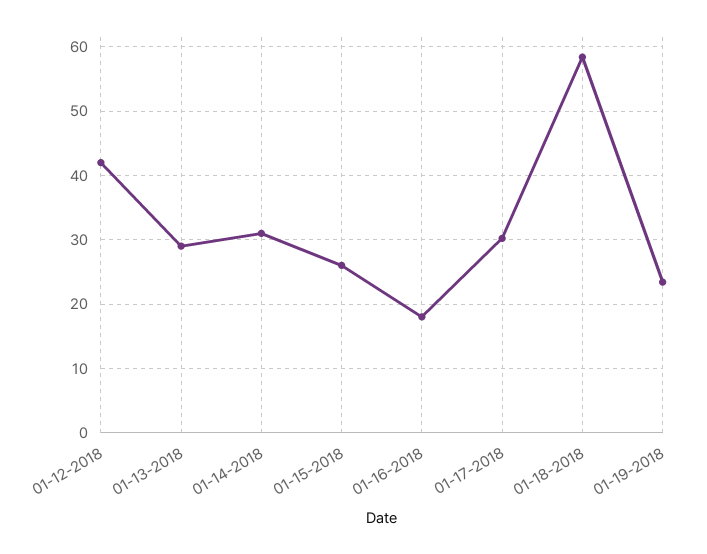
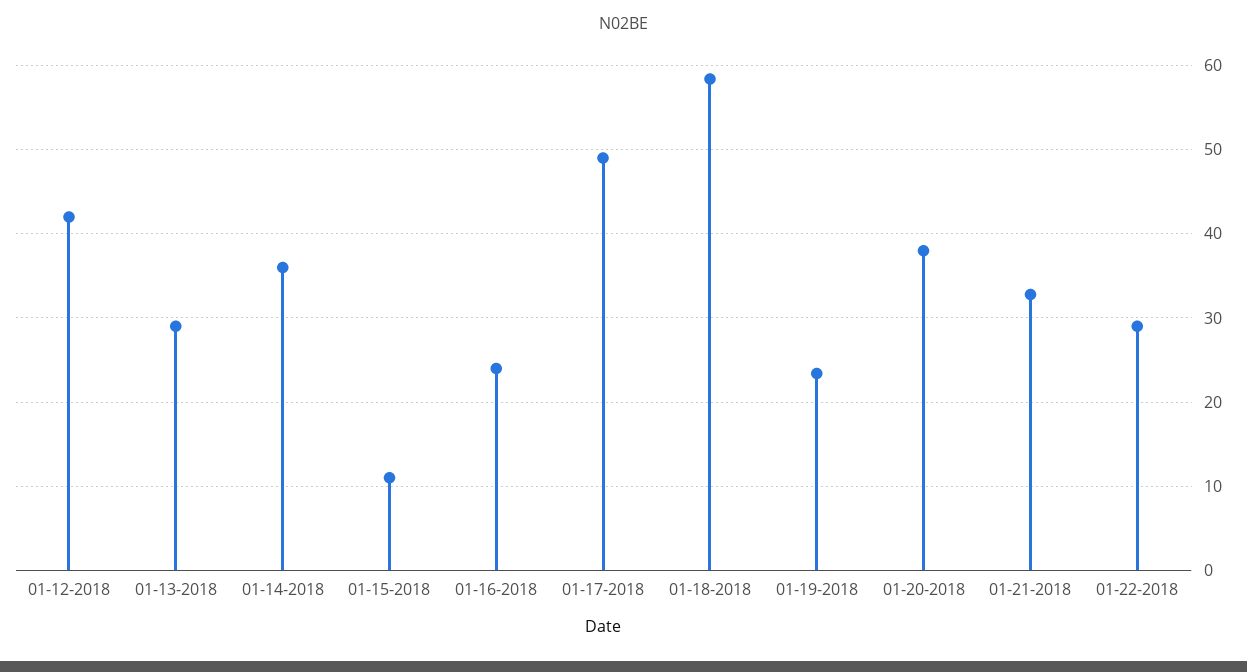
01-14-2018: 31 -> 36
01-15-2018: 26 -> 11
01-16-2018: 18 -> 24
01-17-2018: 30 -> 49
01-20-2018: none -> 38
01-21-2018: none -> 33
01-22-2018: none -> 29

